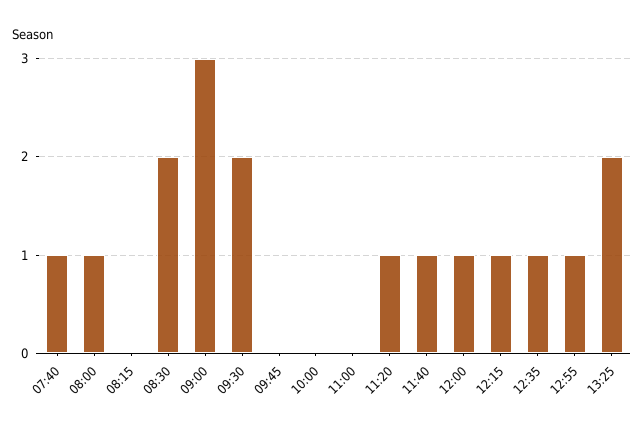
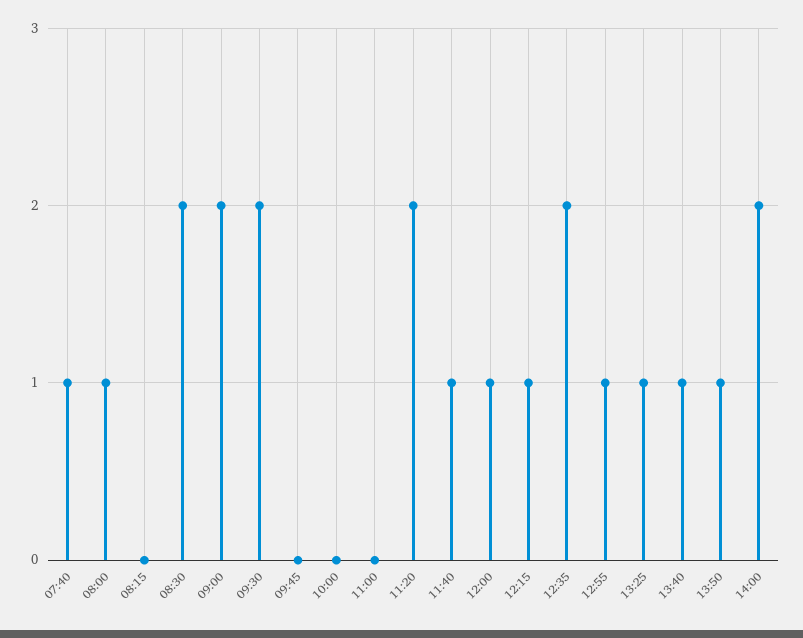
09:00: 3 -> 2
11:20: 1 -> 2
12:35: 1 -> 2
13:25: 2 -> 1
13:40: none -> 1
13:50: none -> 1
14:00: none -> 2

